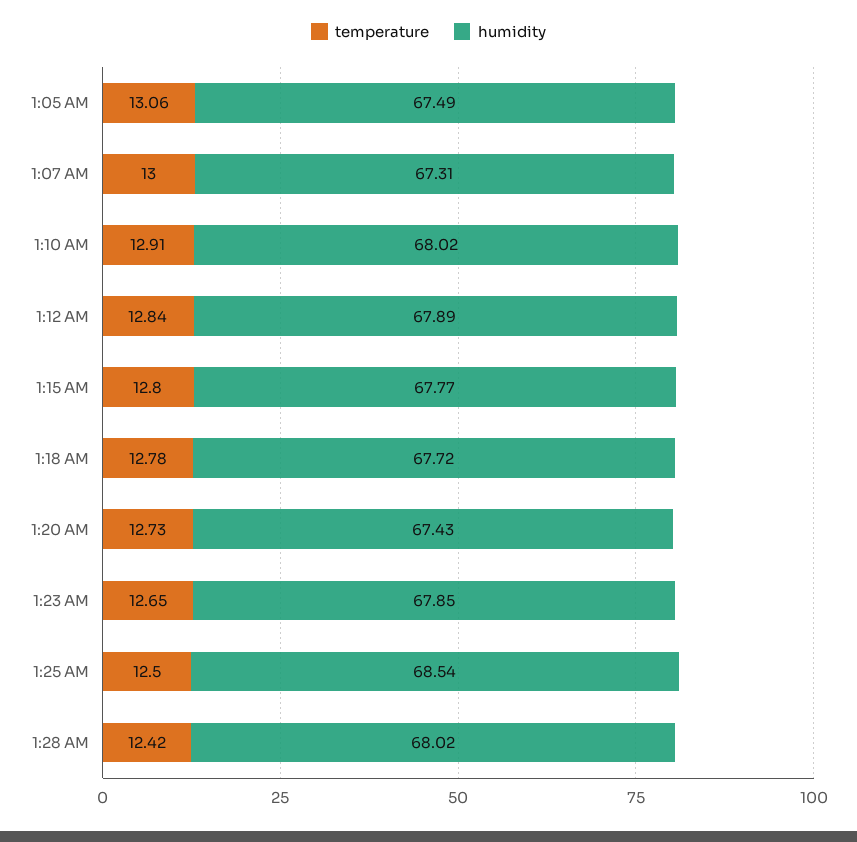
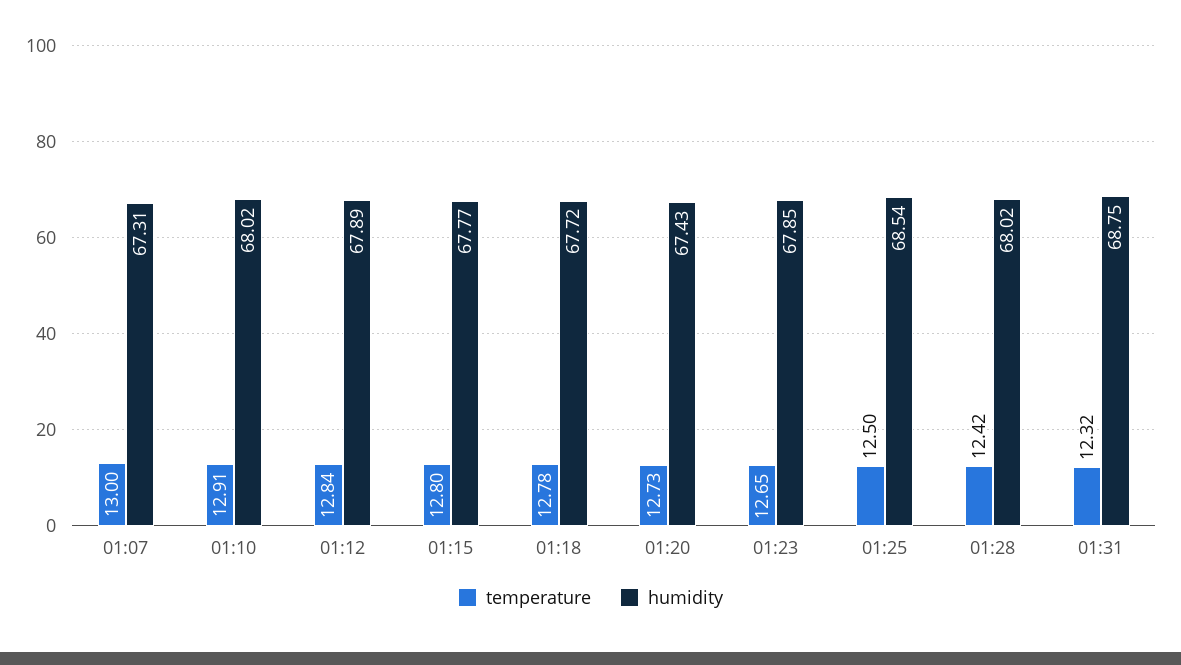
temperature, 1:05 AM: 13.06 -> none
humidity, 1:05 AM: 67.49 -> none
temperature, 01:31: none -> 12.32
humidity, 01:31: none -> 68.75

